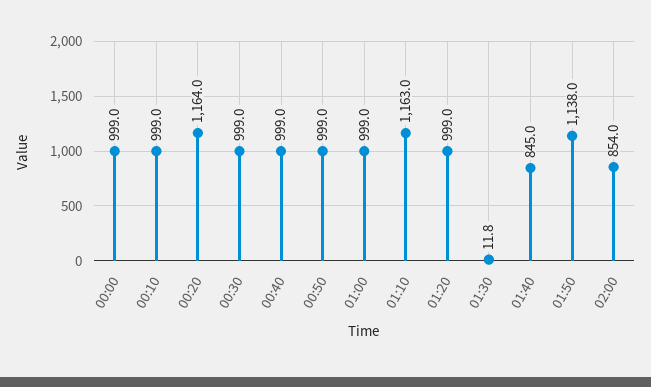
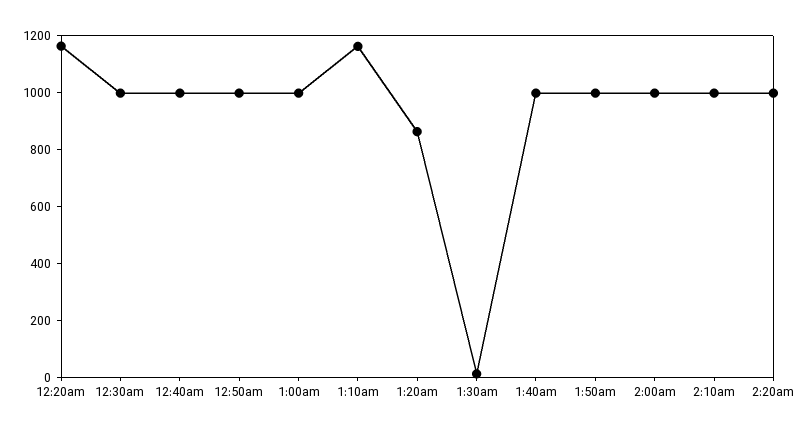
00:00: 999 -> none
00:10: 999 -> none
01:20: 999 -> 850
01:40: 845 -> 1000
01:50: 1138 -> 1000
02:00: 854 -> 1000
2:10am: none -> 1000
2:20am: none -> 1000

